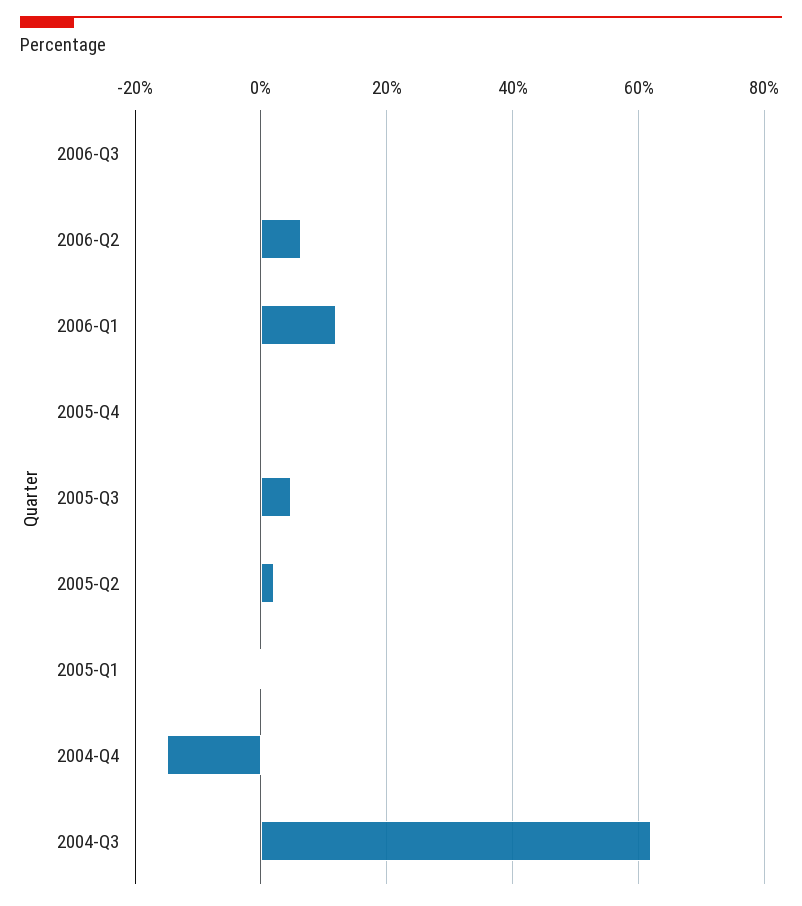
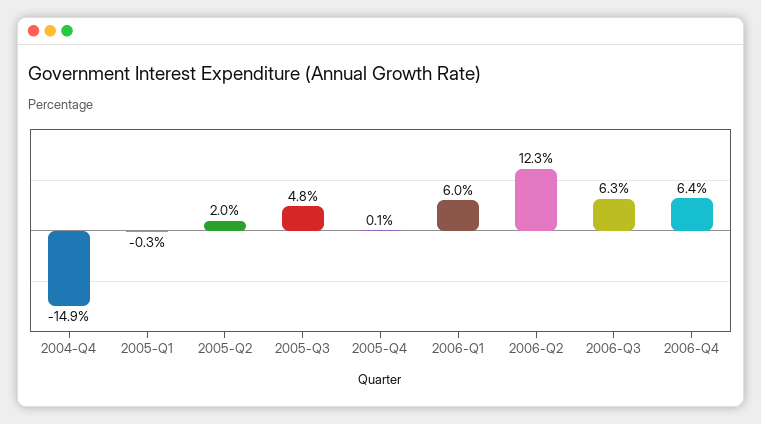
2006-Q3: 0 -> 6.3
2006-Q2: 6 -> 12.3
2006-Q1: 12 -> 6
2004-Q3: 62 -> none
2006-Q4: none -> 6.4

